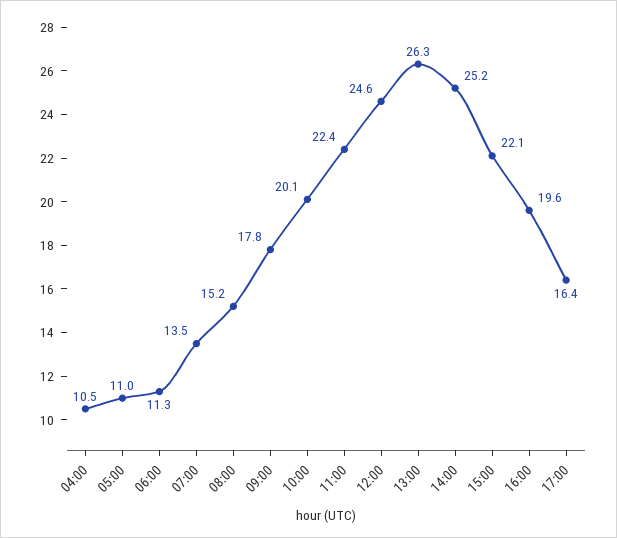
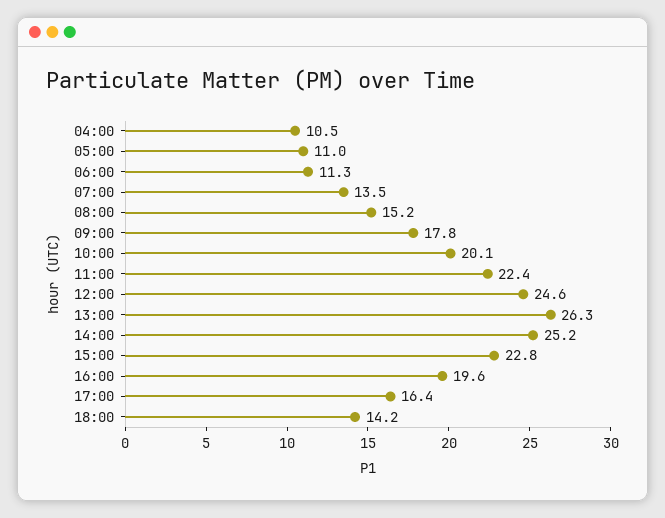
15:00: 22.1 -> 22.8
18:00: none -> 14.2

